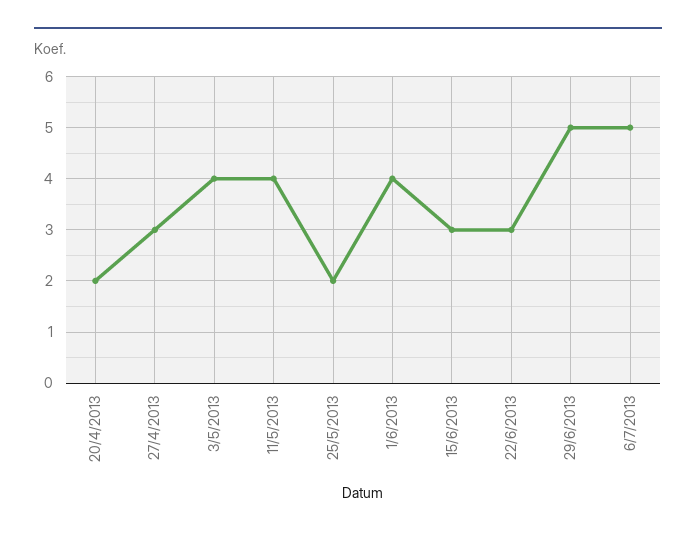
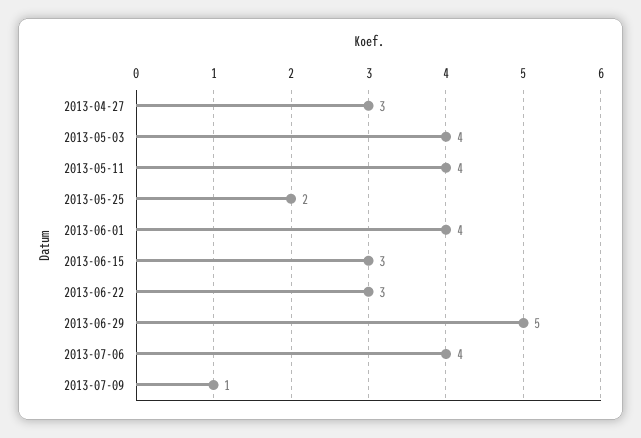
20/4/2013: 2 -> none
6/7/2013: 5 -> 4
2013-07-09: none -> 1

